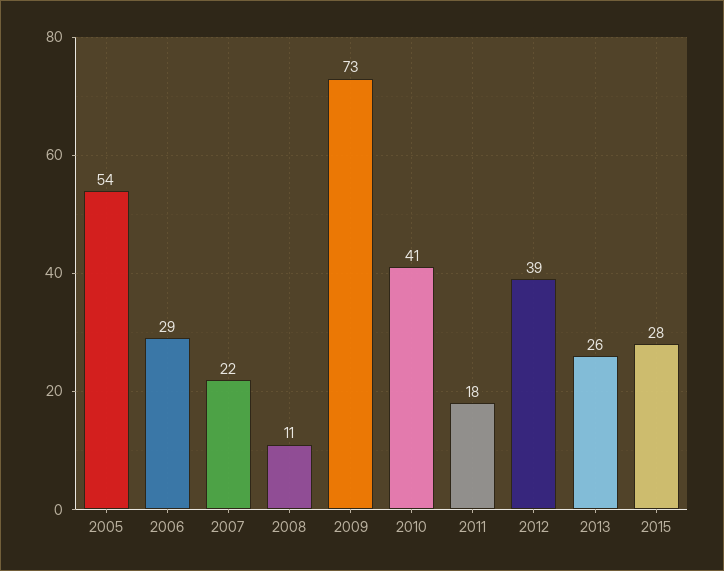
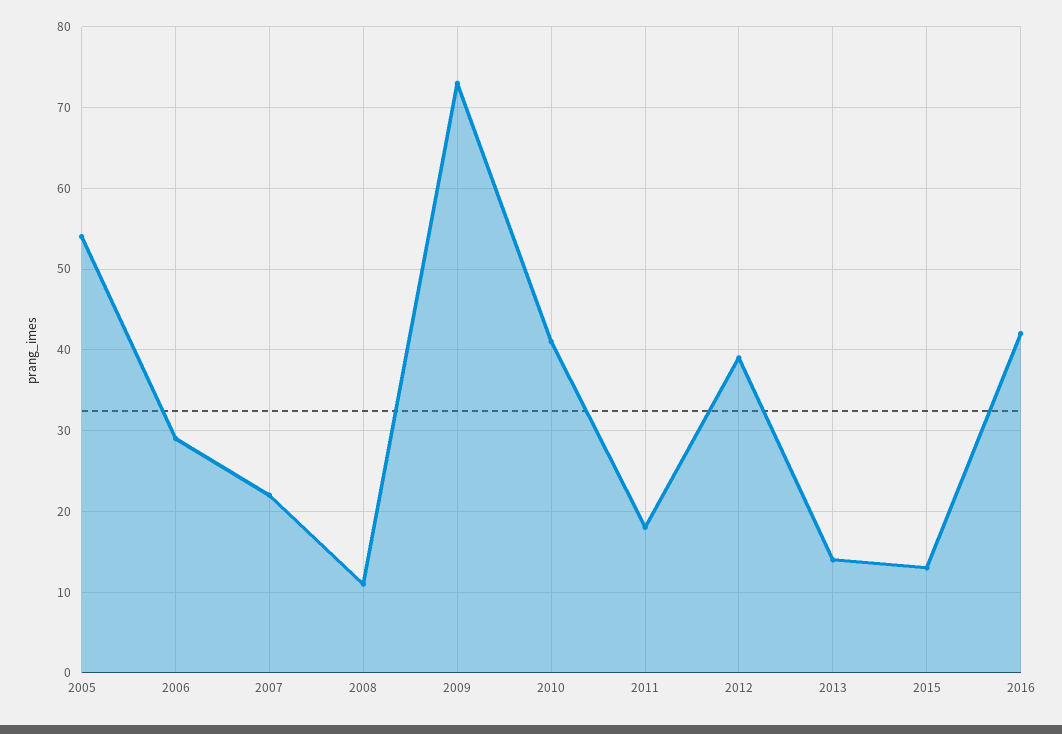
2013: 26 -> 14
2015: 28 -> 13
2016: none -> 42

